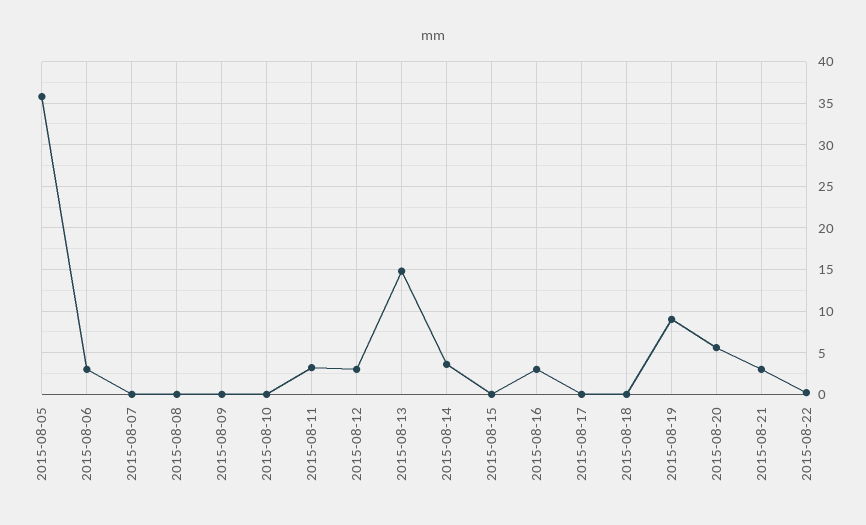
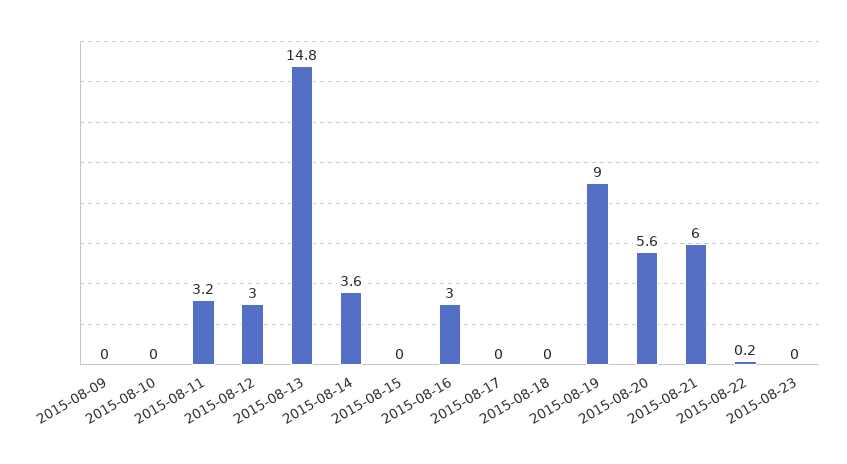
2015-08-05: 36 -> none
2015-08-06: 3 -> none
2015-08-07: 0 -> none
2015-08-08: 0 -> none
2015-08-21: 3 -> 6
2015-08-23: none -> 0

